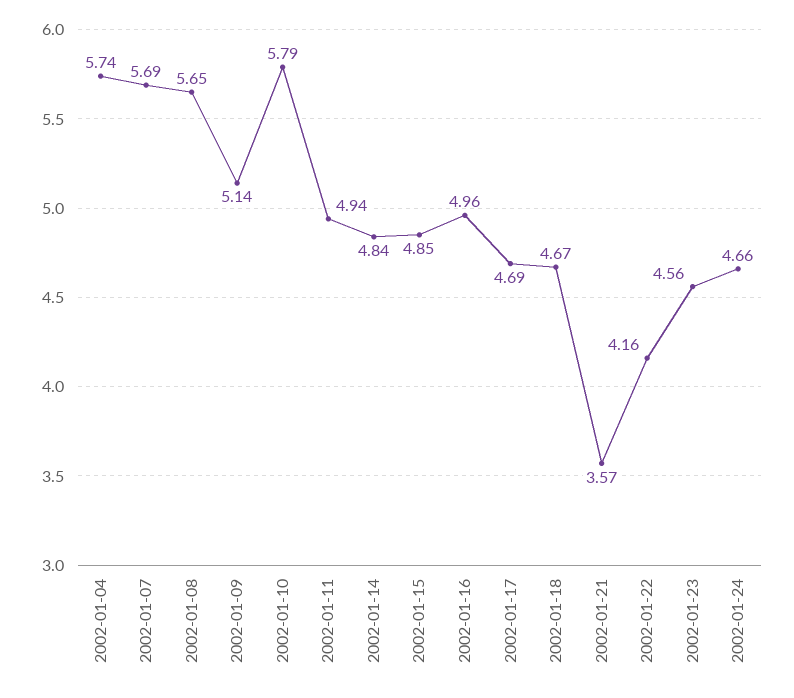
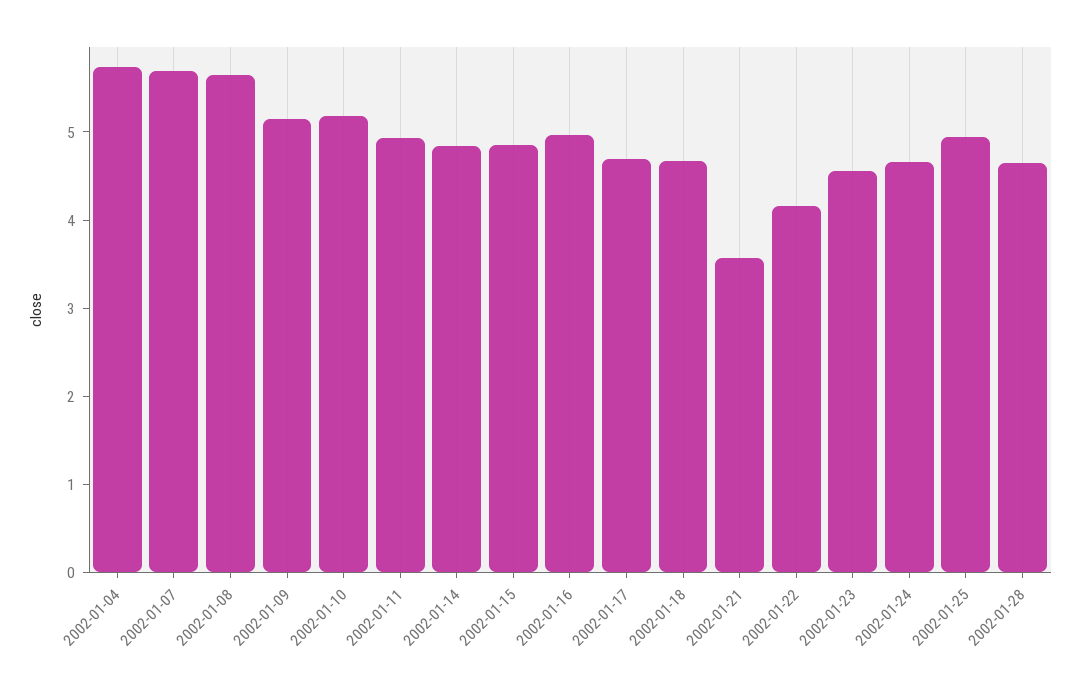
2002-01-10: 5.79 -> 5.2
2002-01-25: none -> 5
2002-01-28: none -> 4.6

